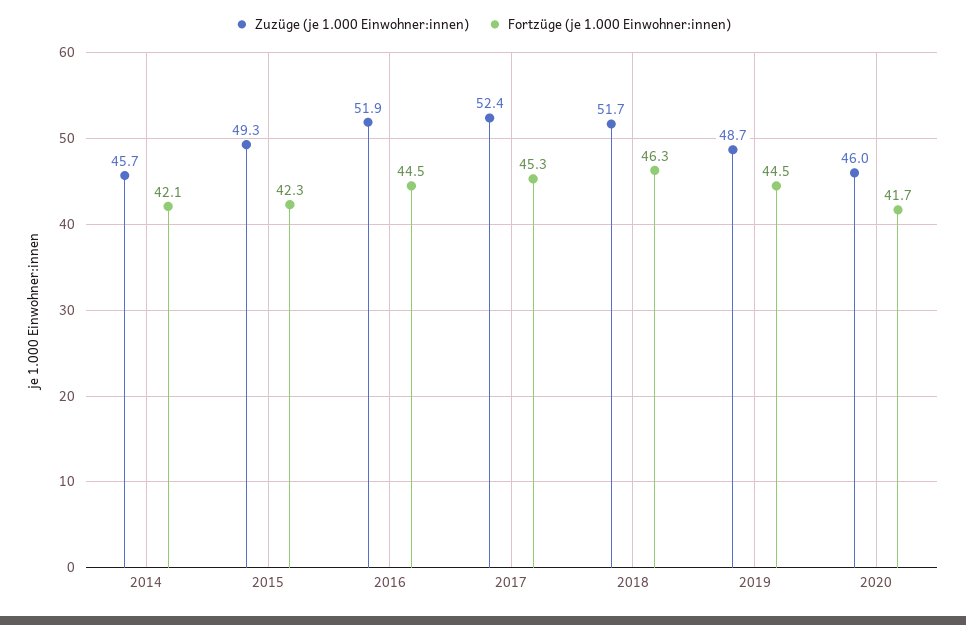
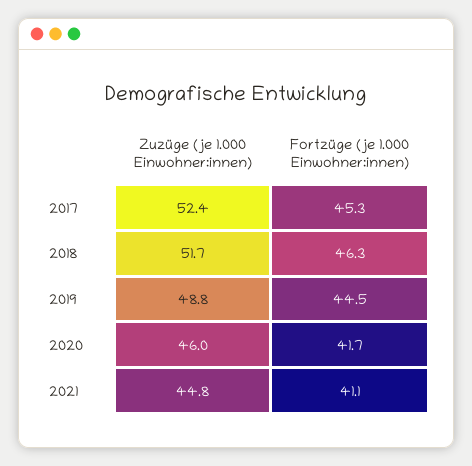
Zuzüge (je 1.000 Einwohner:innen), 2014: 45.7 -> none
Fortzüge (je 1.000 Einwohner:innen), 2014: 42.1 -> none
Zuzüge (je 1.000 Einwohner:innen), 2015: 49.3 -> none
Fortzüge (je 1.000 Einwohner:innen), 2015: 42.3 -> none
Zuzüge (je 1.000 Einwohner:innen), 2016: 51.9 -> none
Fortzüge (je 1.000 Einwohner:innen), 2016: 44.5 -> none
Zuzüge (je 1.000 Einwohner:innen), 2019: 48.7 -> 48.8
Zuzüge (je 1.000 Einwohner:innen), 2021: none -> 44.8
Fortzüge (je 1.000 Einwohner:innen), 2021: none -> 41.1

